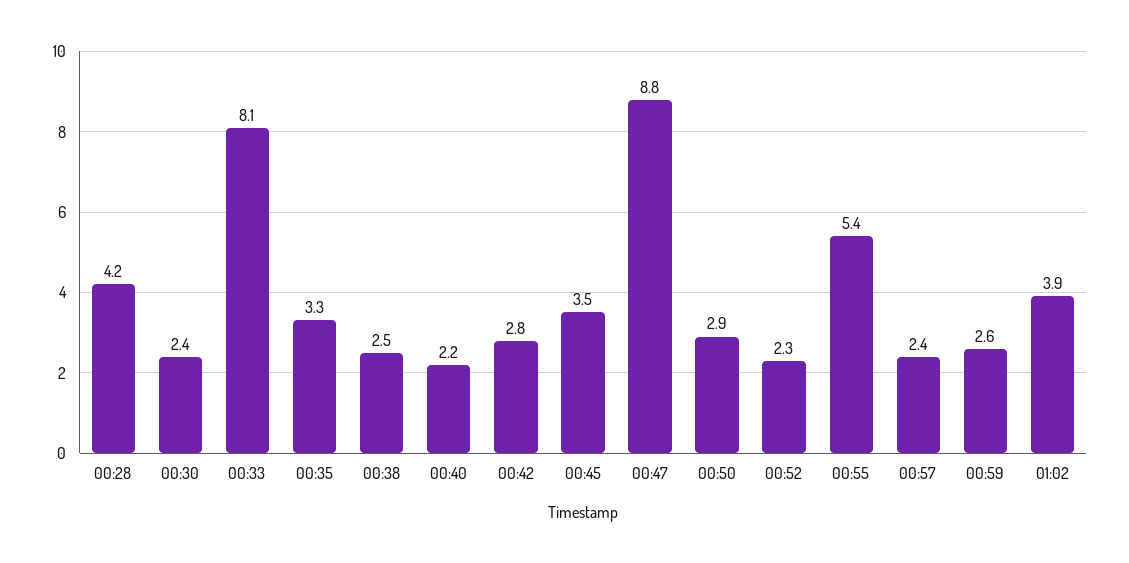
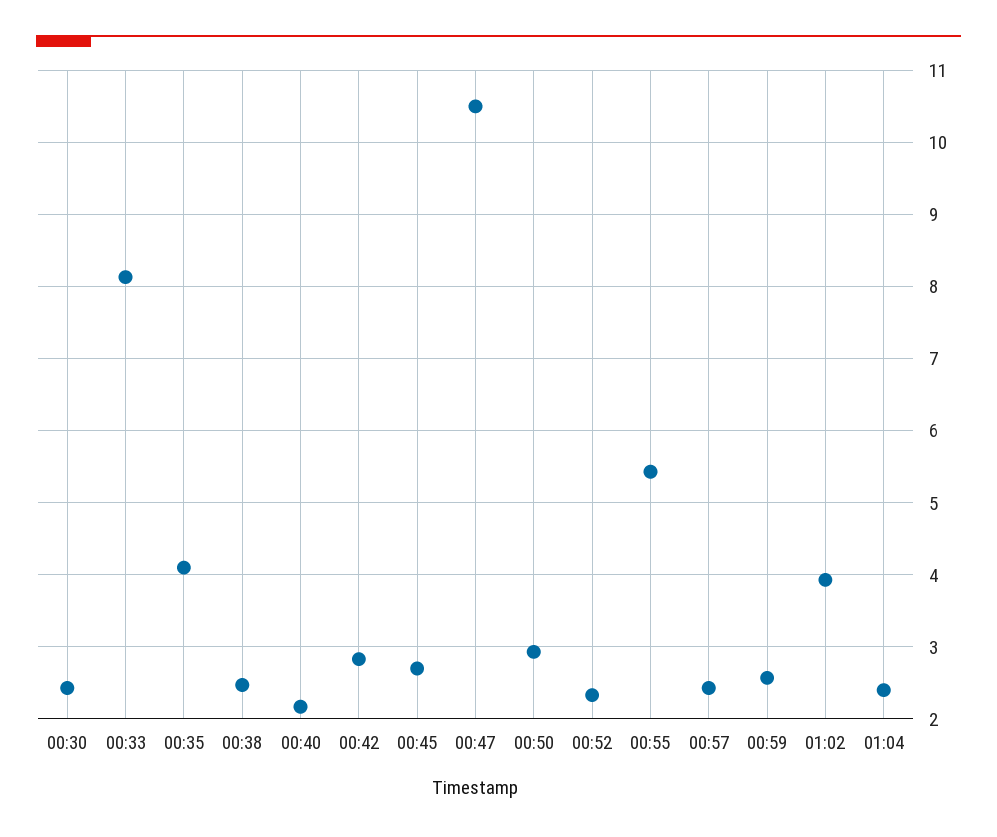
00:28: 4.2 -> none
00:35: 3.3 -> 4.1
00:45: 3.5 -> 2.7
00:47: 8.8 -> 10.5
01:04: none -> 2.4

